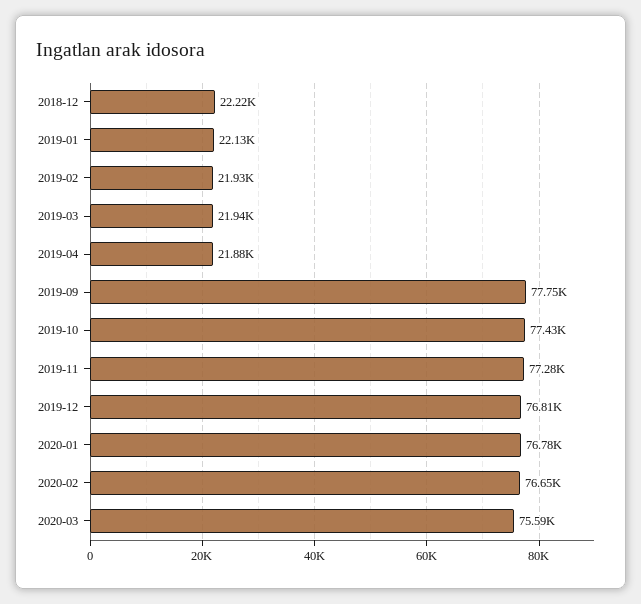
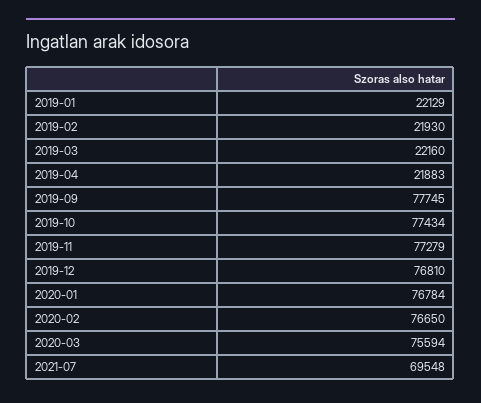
2018-12: 22220 -> none
2019-03: 21940 -> 22160
2021-07: none -> 69548

